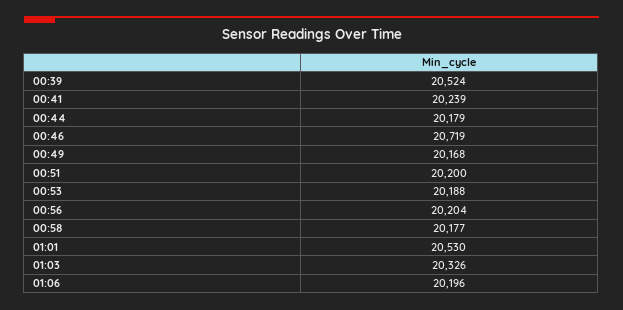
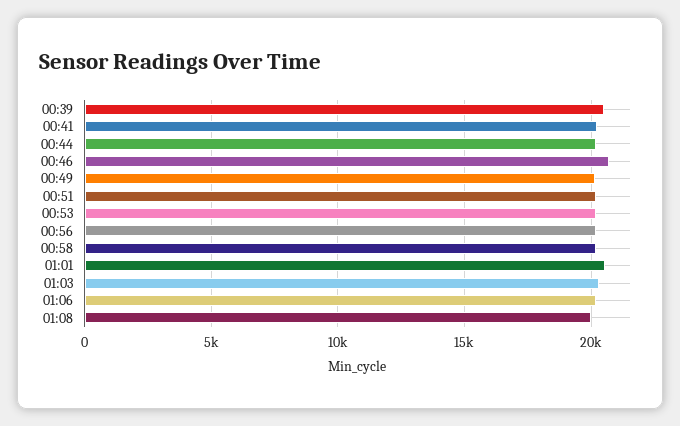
01:08: none -> 20000

